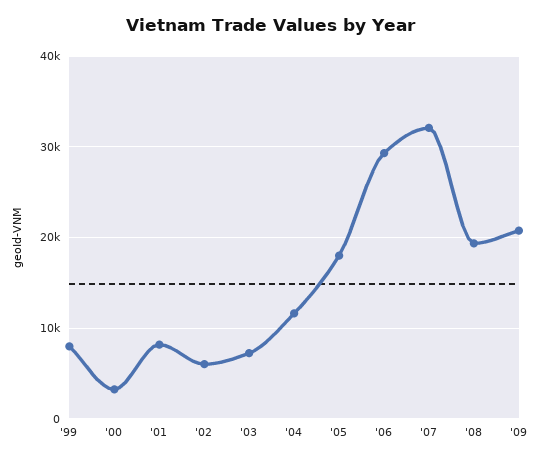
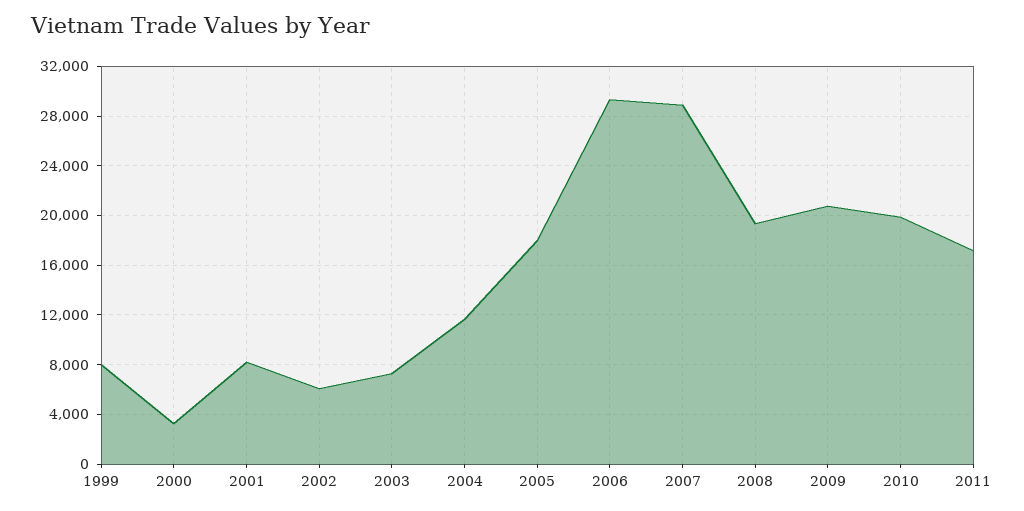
'07: 32000 -> 29000
2010: none -> 20000
2011: none -> 17000

